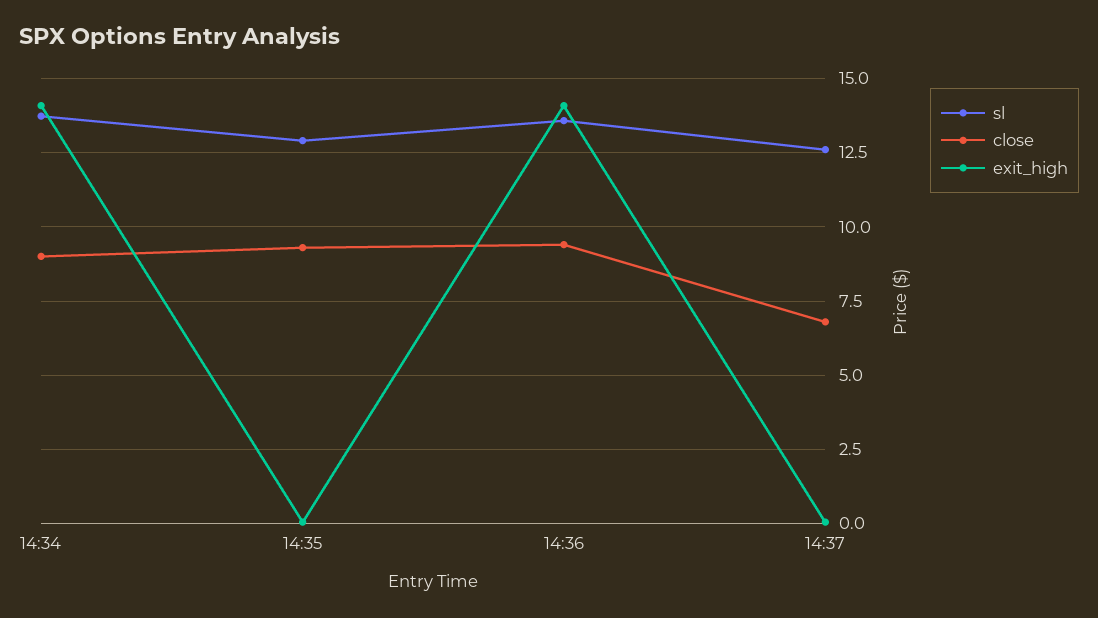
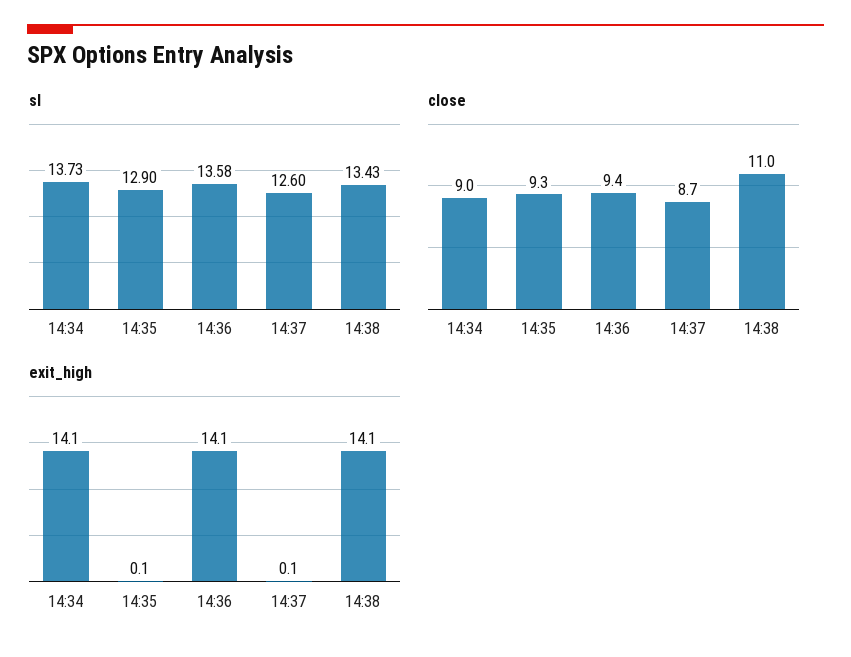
close, 14:37: 6.75 -> 8.7
sl, 14:38: none -> 13.43
close, 14:38: none -> 11
exit_high, 14:38: none -> 14.1

